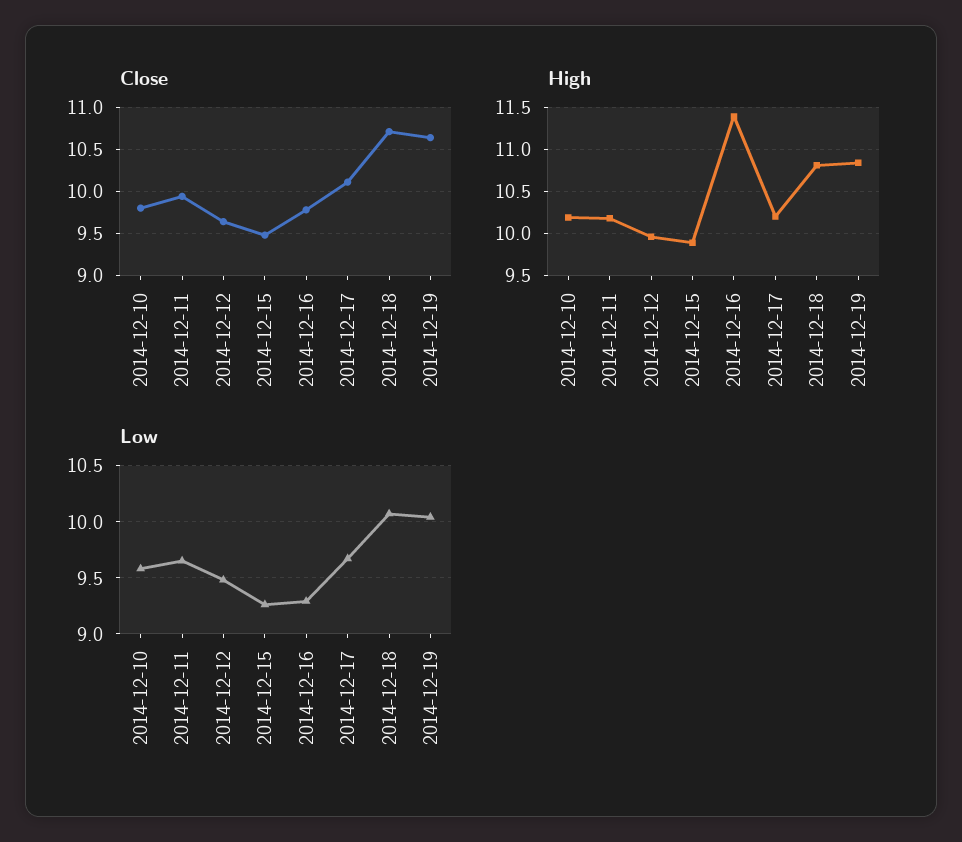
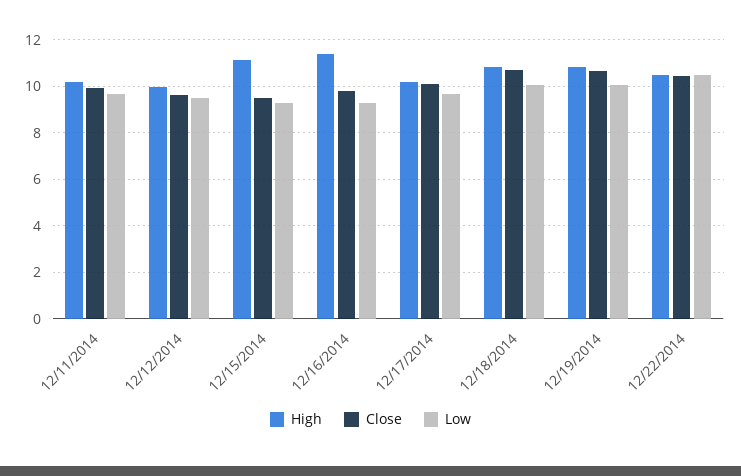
Close, 2014-12-10: 9.8 -> none
High, 2014-12-10: 10.2 -> none
High, 2014-12-15: 9.9 -> 11
Low, 2014-12-10: 9.6 -> none
High, 12/22/2014: none -> 10.5
Close, 12/22/2014: none -> 10.5
Low, 12/22/2014: none -> 10.5

